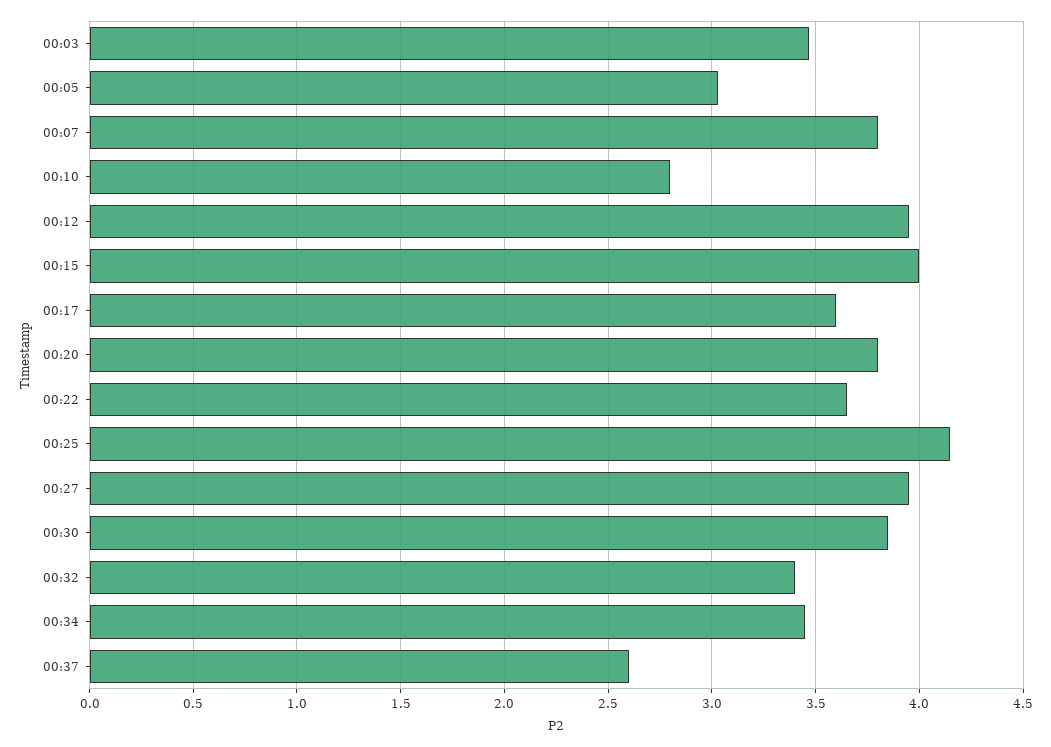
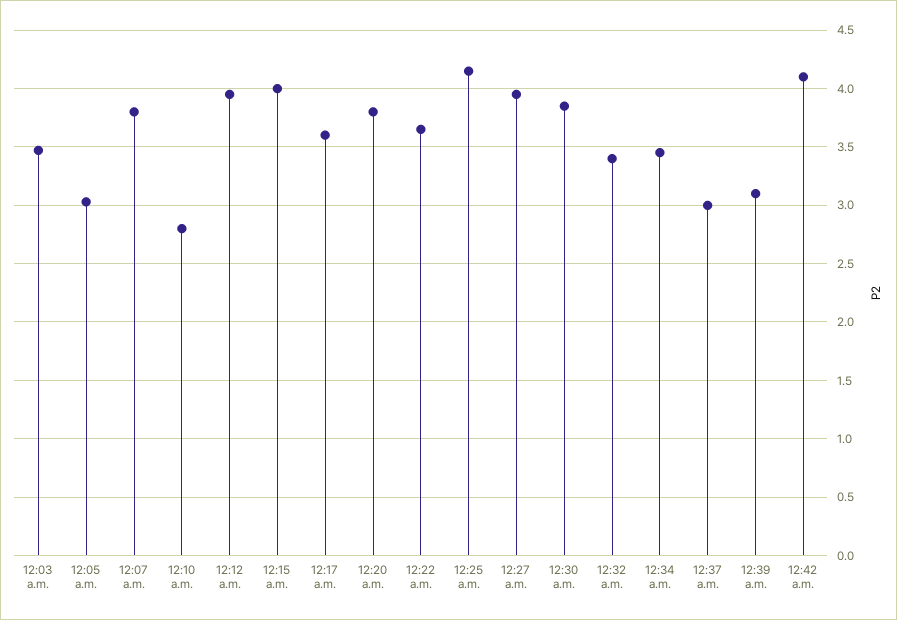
00:37: 2.6 -> 3
12:39 a.m.: none -> 3.1
12:42 a.m.: none -> 4.1

